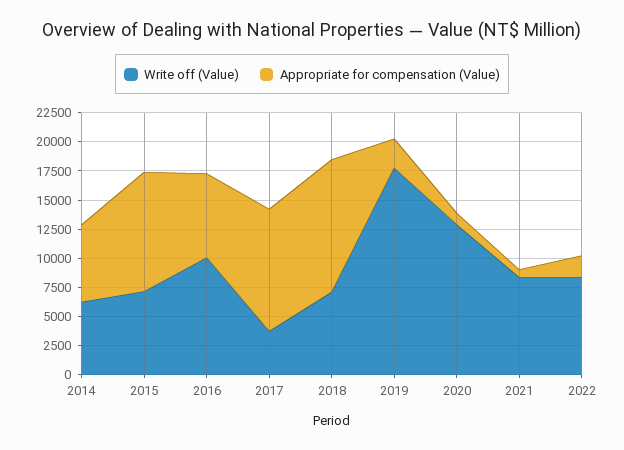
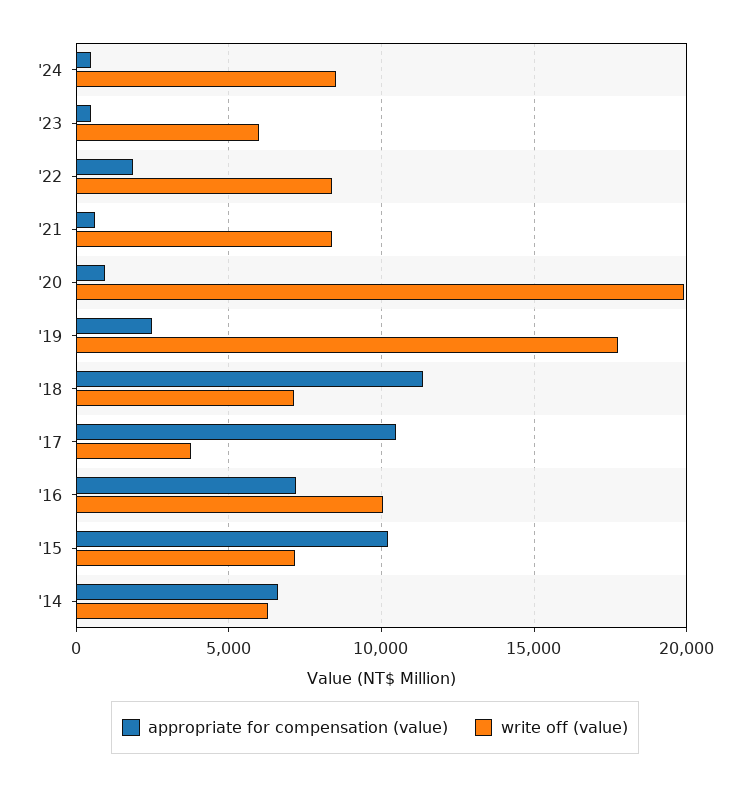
Write off (Value), 2020: 12500 -> 20000
Appropriate for compensation (Value), '24: none -> 500
Write off (Value), '24: none -> 8500
Appropriate for compensation (Value), '23: none -> 500
Write off (Value), '23: none -> 6000

